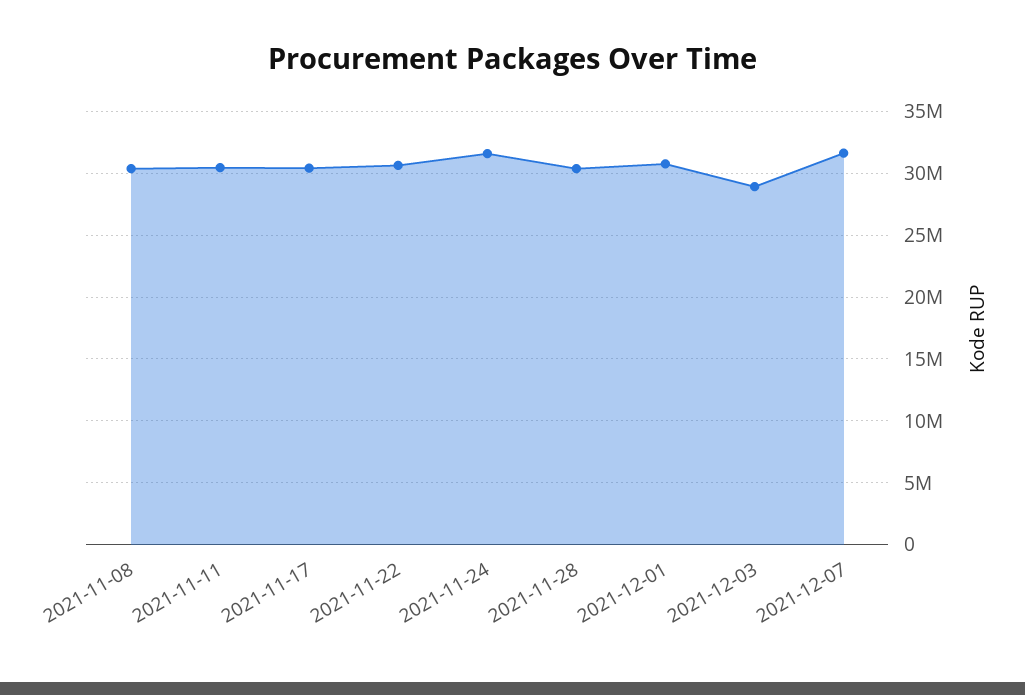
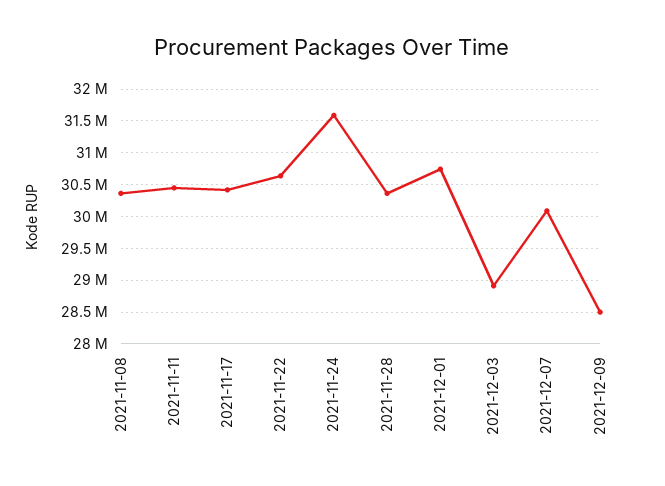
2021-12-07: 31500000 -> 30100000
2021-12-09: none -> 28500000

